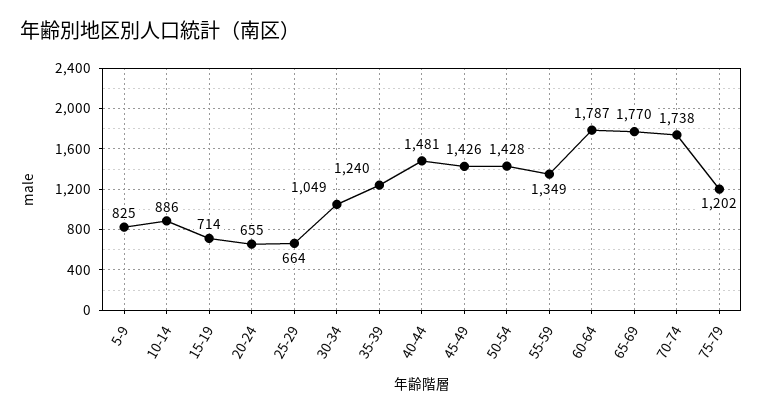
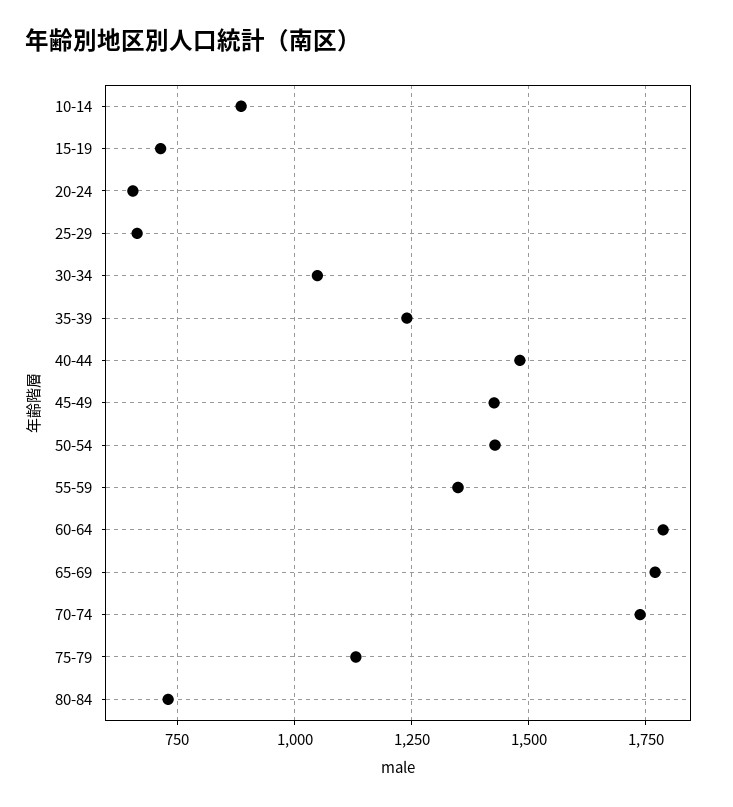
5-9: 825 -> none
75-79: 1202 -> 1125
80-84: none -> 725

